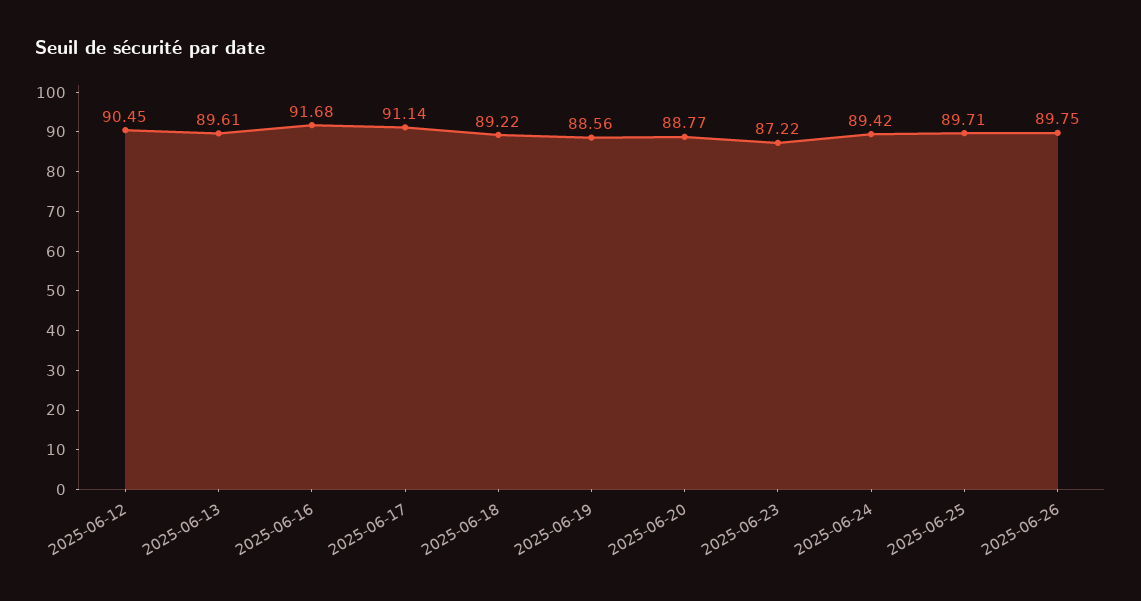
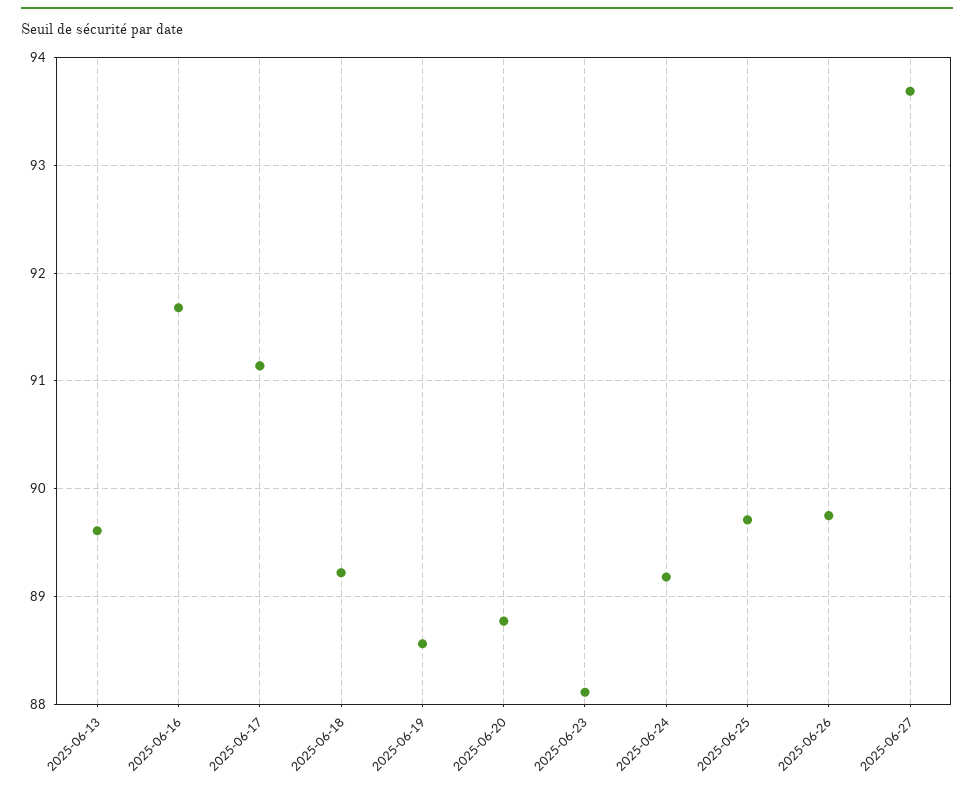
2025-06-12: 90.45 -> none
2025-06-23: 87.22 -> 88.1
2025-06-24: 89.42 -> 89.2
2025-06-27: none -> 93.7

